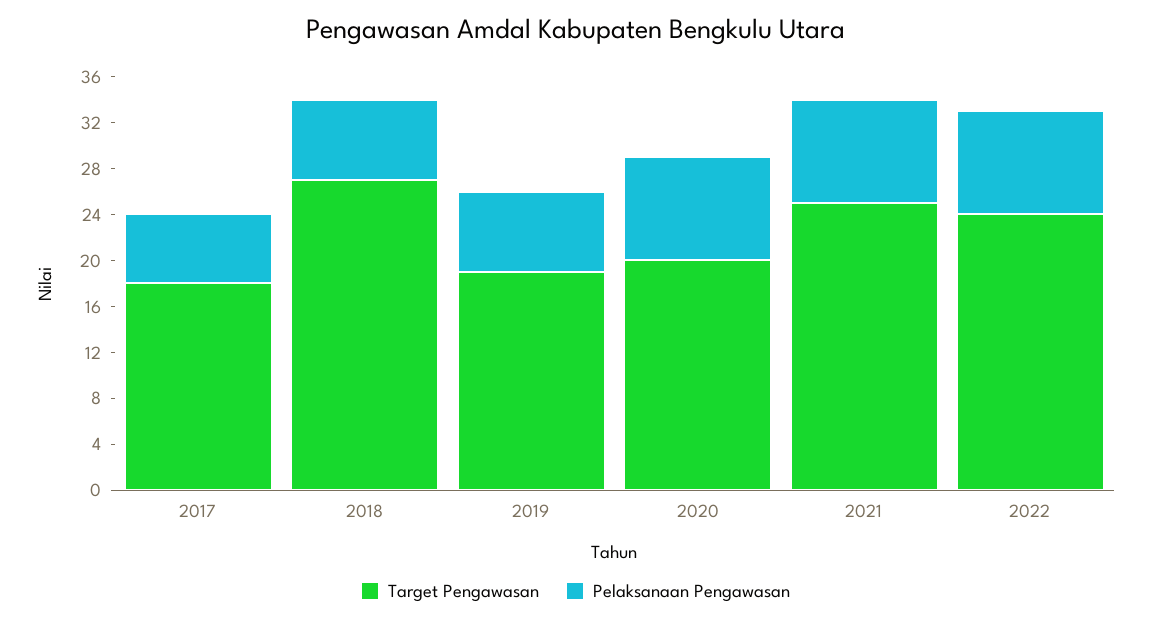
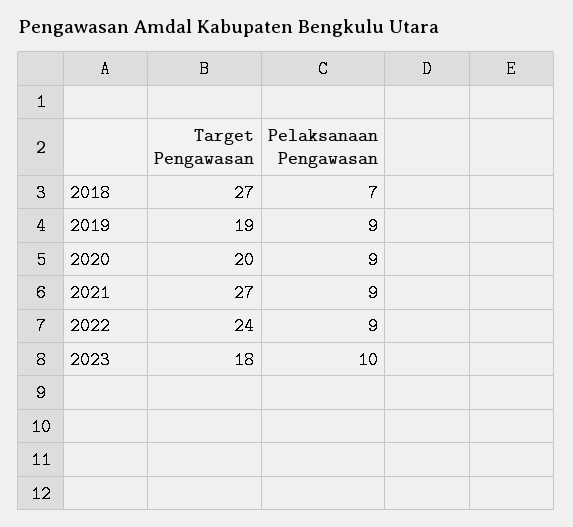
Target Pengawasan, 2017: 18 -> none
Pelaksanaan Pengawasan, 2017: 6 -> none
Pelaksanaan Pengawasan, 2019: 7 -> 9
Target Pengawasan, 2021: 25 -> 27
Target Pengawasan, 2023: none -> 18
Pelaksanaan Pengawasan, 2023: none -> 10

